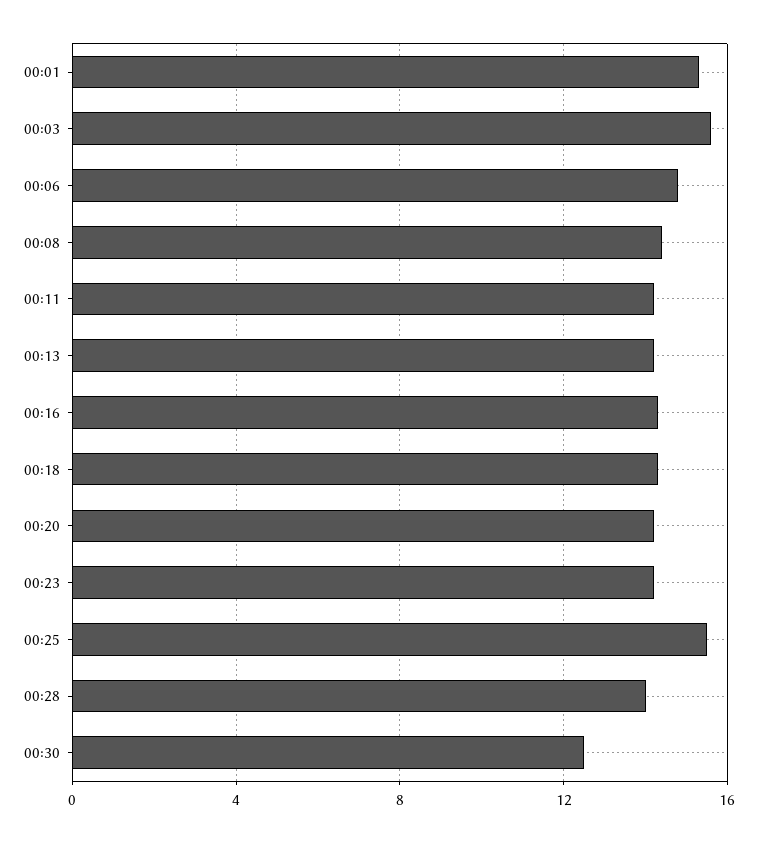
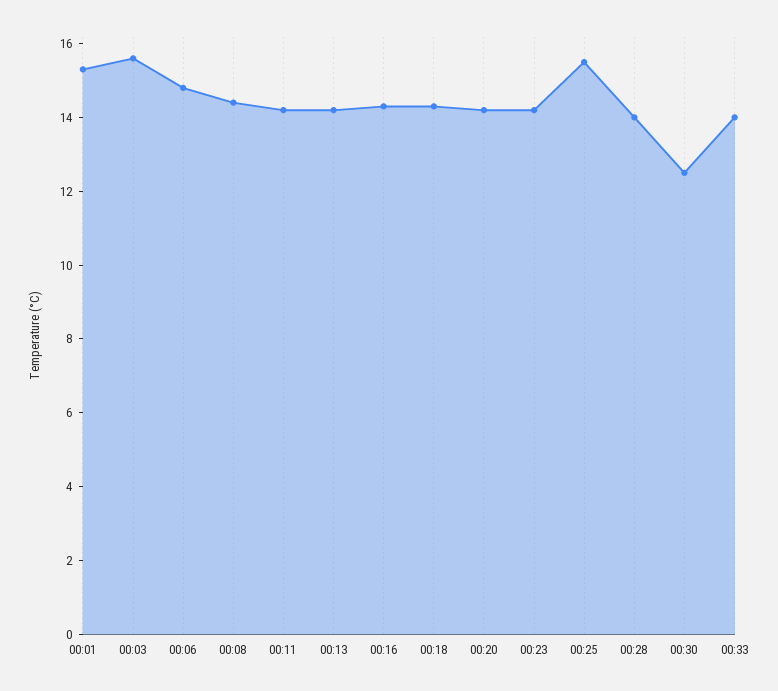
00:33: none -> 14

